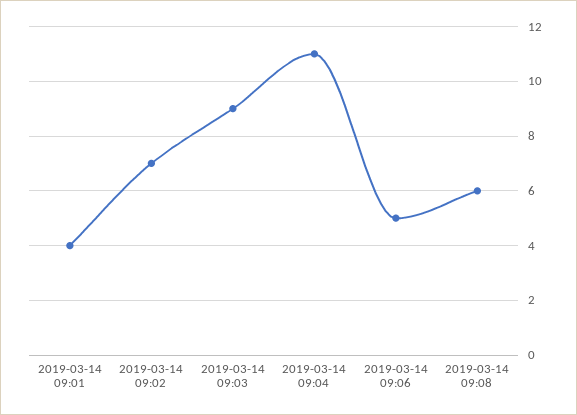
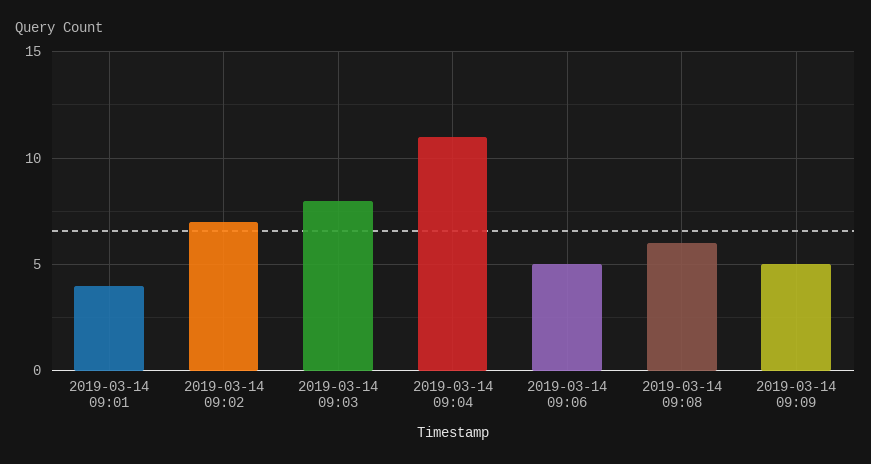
2019-03-14 09:03: 9 -> 8
2019-03-14 09:09: none -> 5

